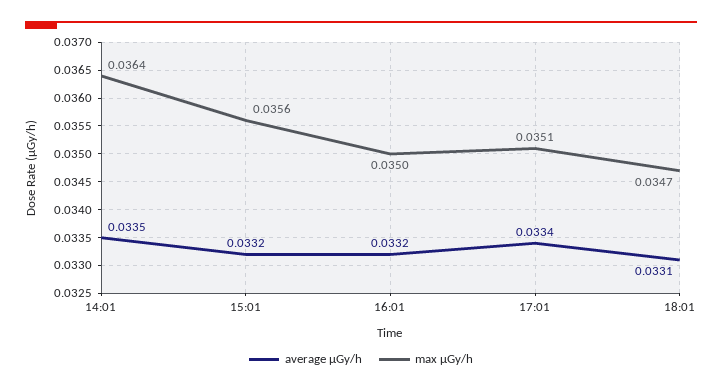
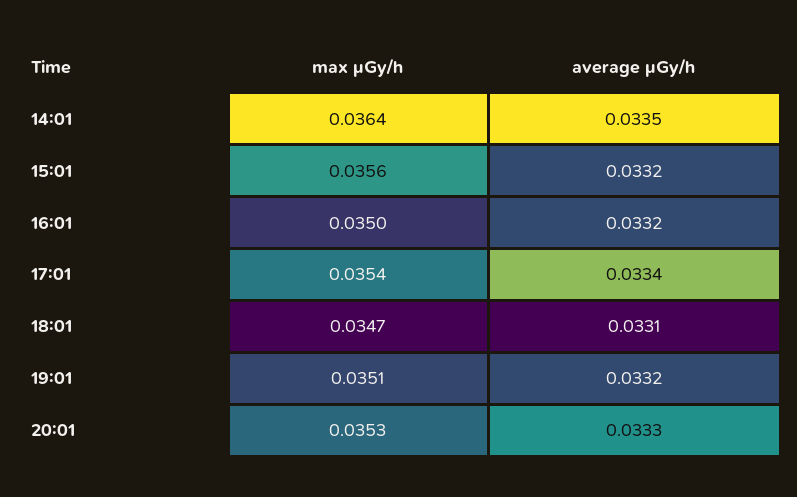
max μGy/h, 17:01: 0.0351 -> 0.0354
max μGy/h, 19:01: none -> 0.0351
average μGy/h, 19:01: none -> 0.0332
max μGy/h, 20:01: none -> 0.0353
average μGy/h, 20:01: none -> 0.0333

